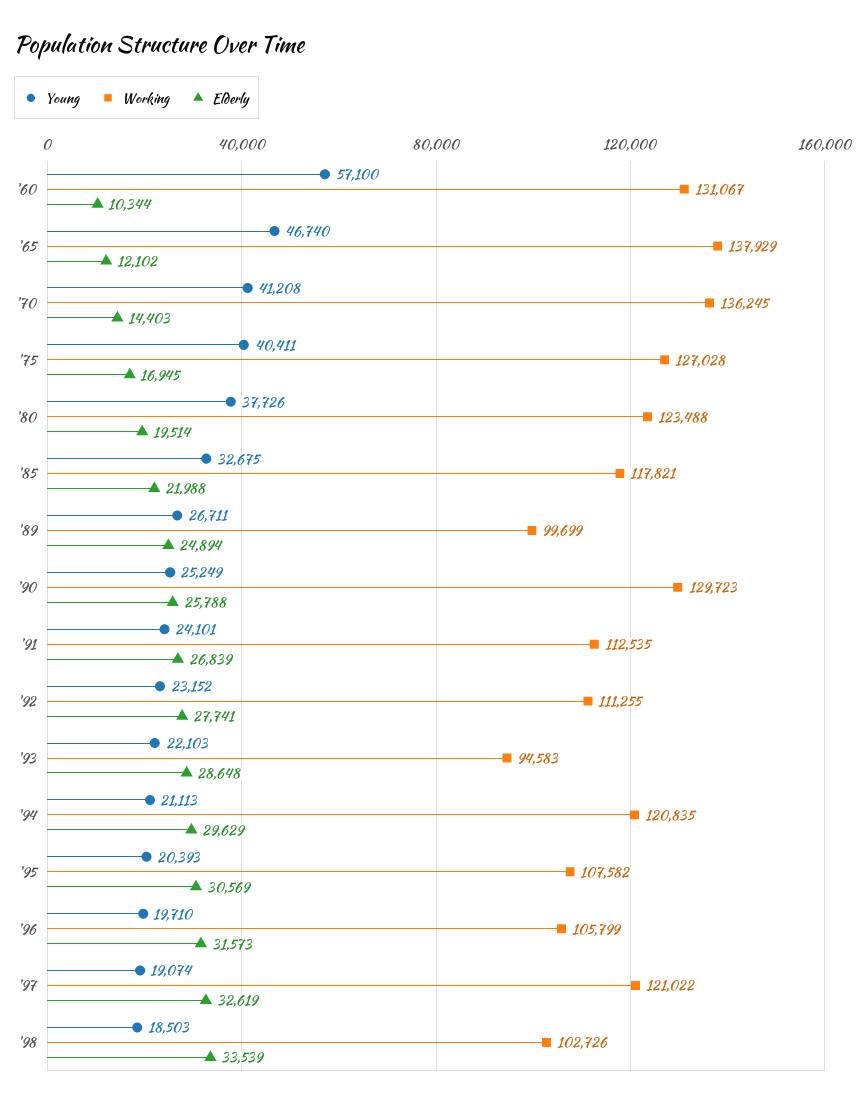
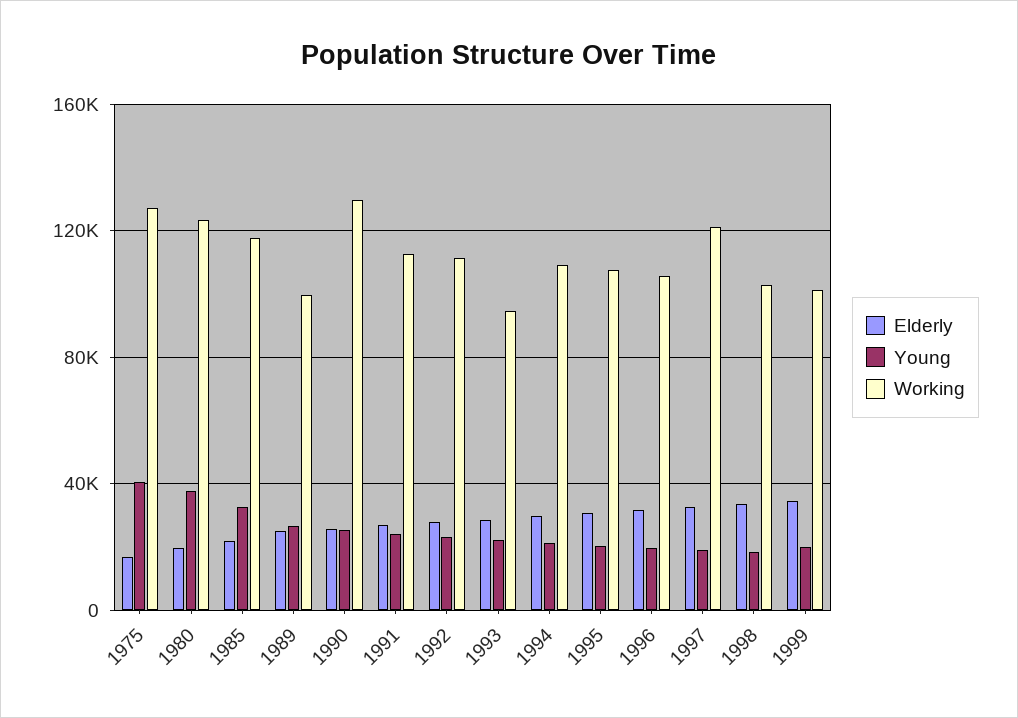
Young, '60: 57100 -> none
Working, '60: 131067 -> none
Elderly, '60: 10344 -> none
Young, '65: 46740 -> none
Working, '65: 137929 -> none
Elderly, '65: 12102 -> none
Young, '70: 41208 -> none
Working, '70: 136245 -> none
Elderly, '70: 14403 -> none
Working, '94: 120835 -> 110000
Elderly, 1999: none -> 35000
Young, 1999: none -> 20000
Working, 1999: none -> 100000

